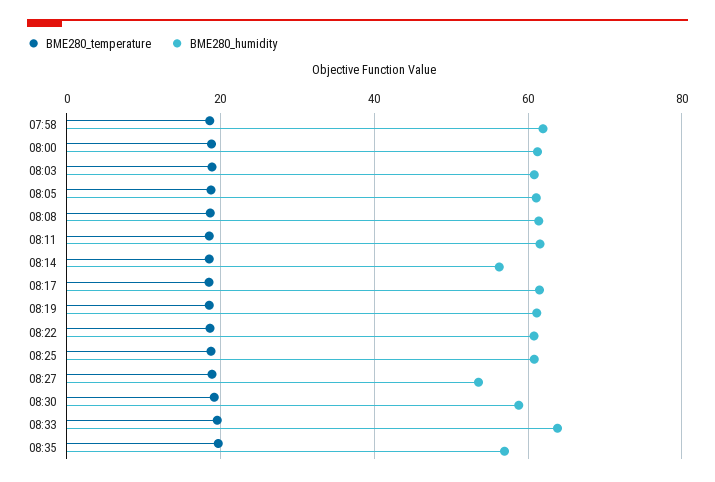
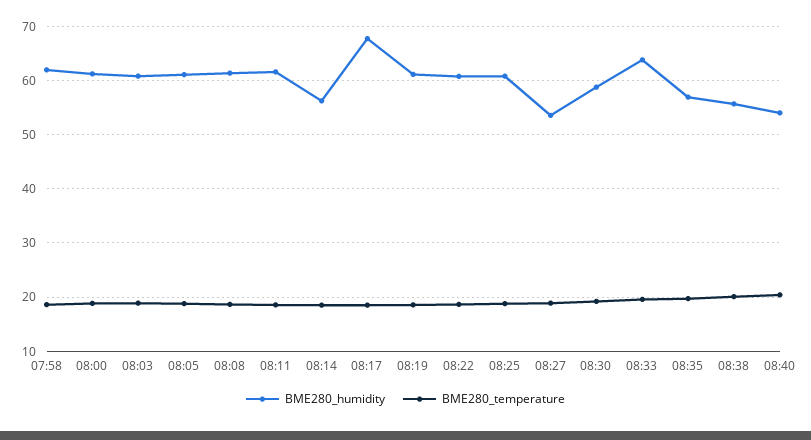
BME280_humidity, 08:17: 62 -> 68
BME280_humidity, 08:38: none -> 56
BME280_temperature, 08:38: none -> 20
BME280_humidity, 08:40: none -> 54
BME280_temperature, 08:40: none -> 20

